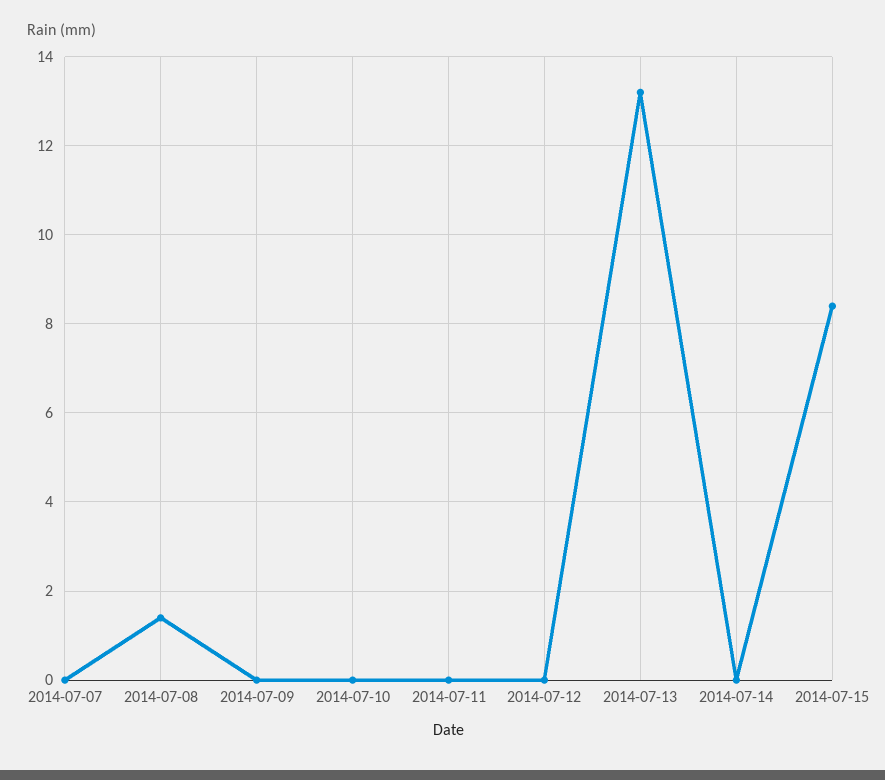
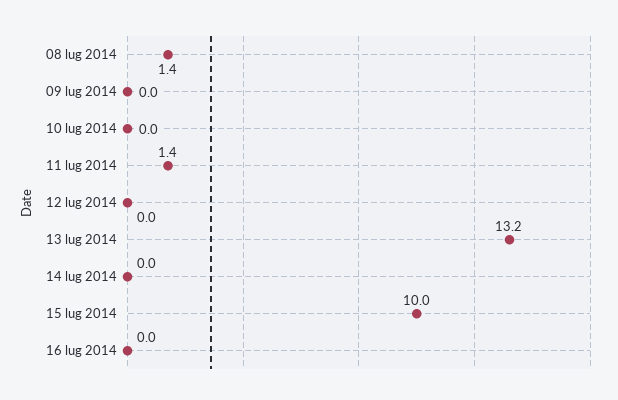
2014-07-07: 0 -> none
2014-07-11: 0 -> 1.4
2014-07-15: 8.5 -> 10
16 lug 2014: none -> 0

